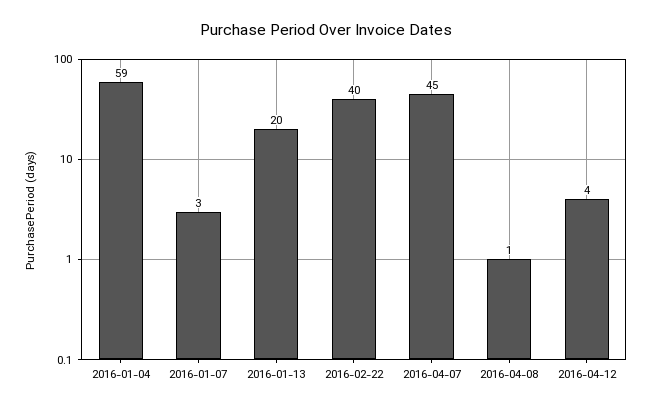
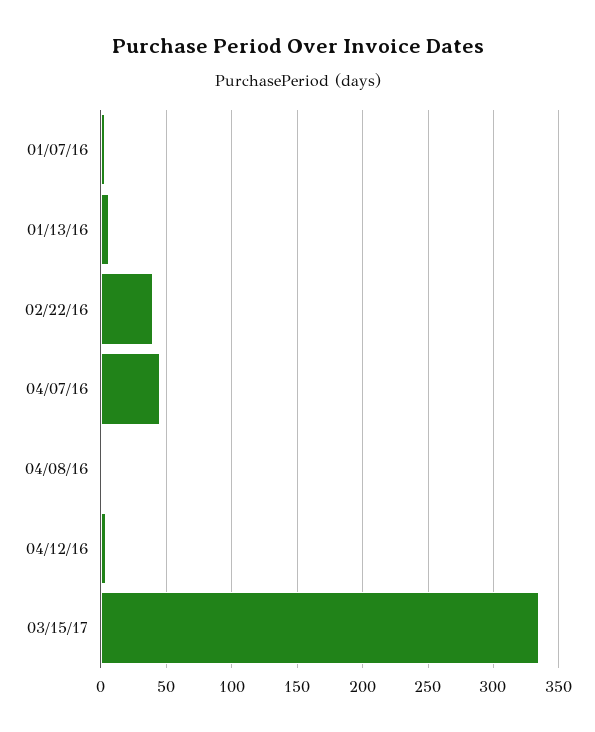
2016-01-04: 59 -> none
2016-01-13: 20 -> 5
03/15/17: none -> 335

